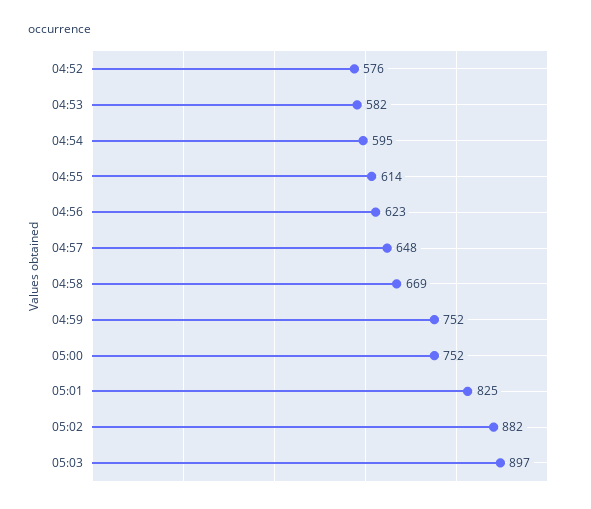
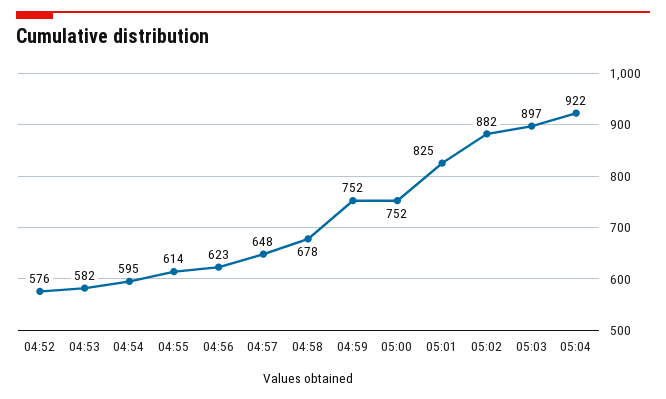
04:58: 669 -> 678
05:04: none -> 922

